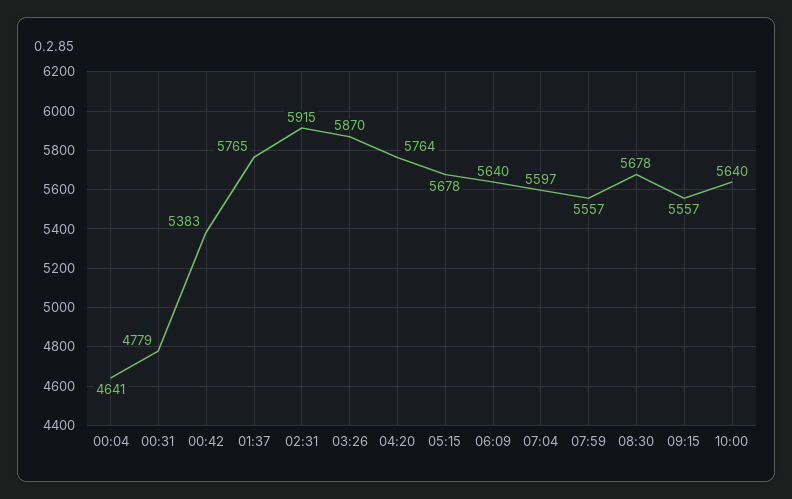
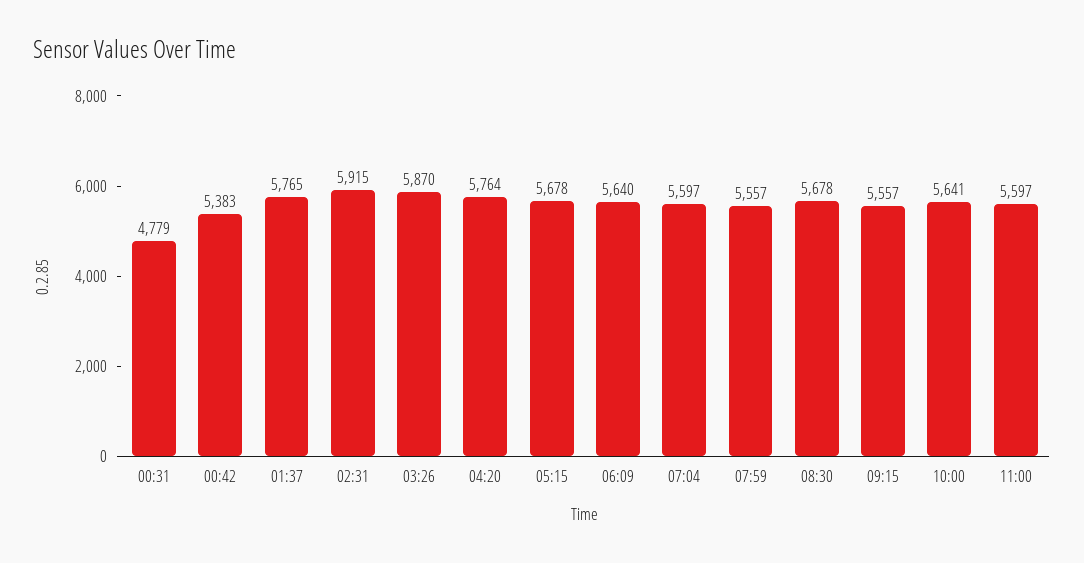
00:04: 4641 -> none
10:00: 5640 -> 5641
11:00: none -> 5597

